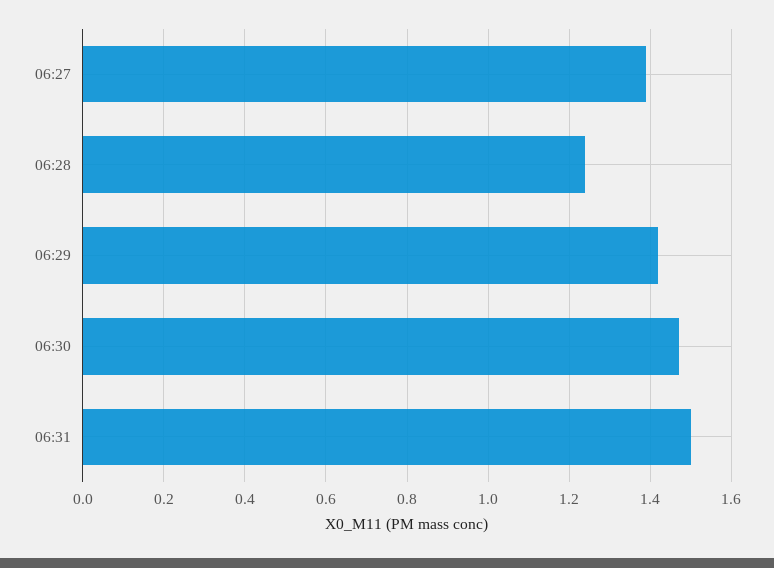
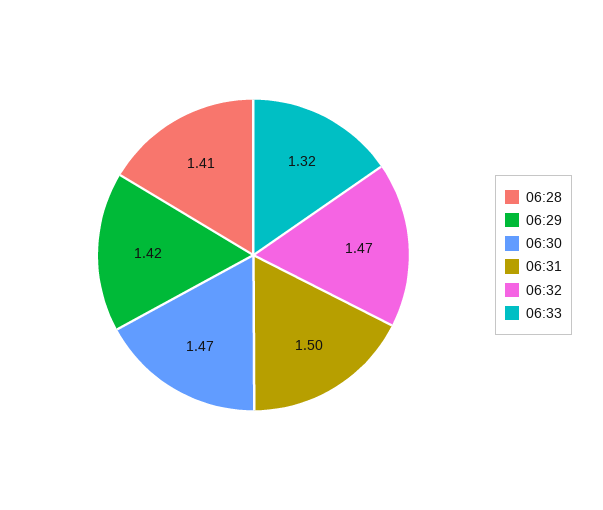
06:27: 1.4 -> none
06:28: 1.25 -> 1.41
06:32: none -> 1.47
06:33: none -> 1.32

